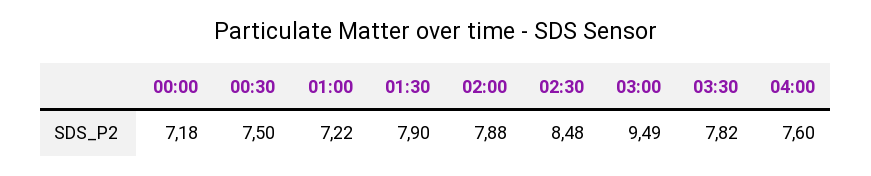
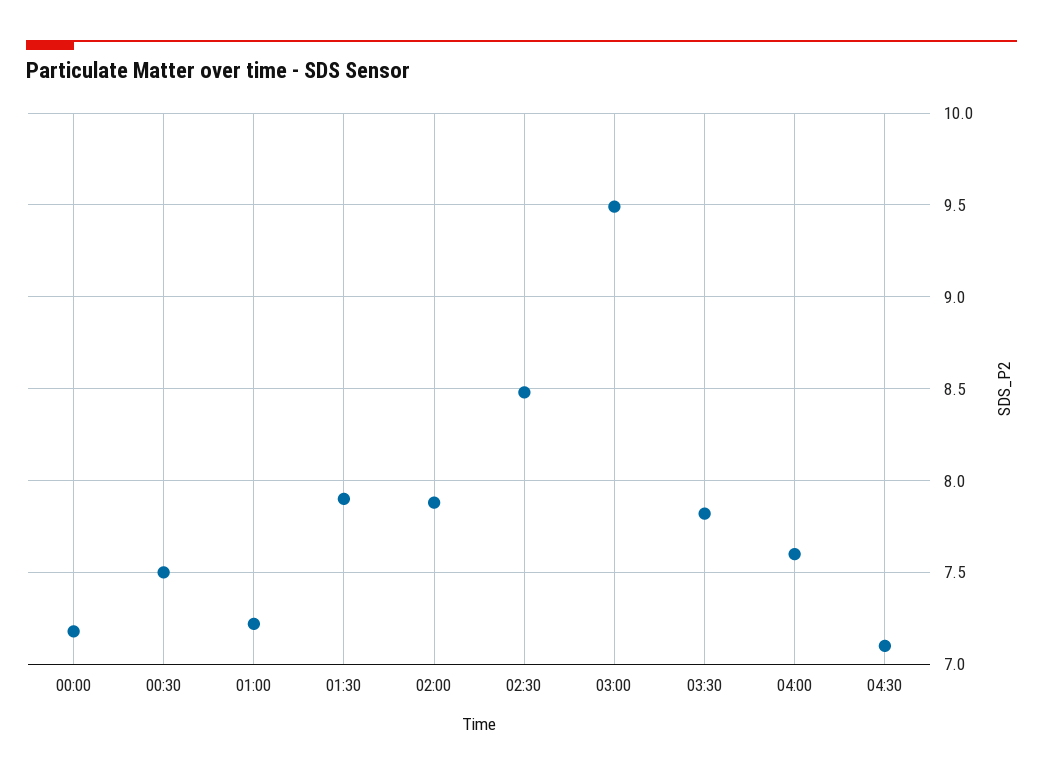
04:30: none -> 7.1

